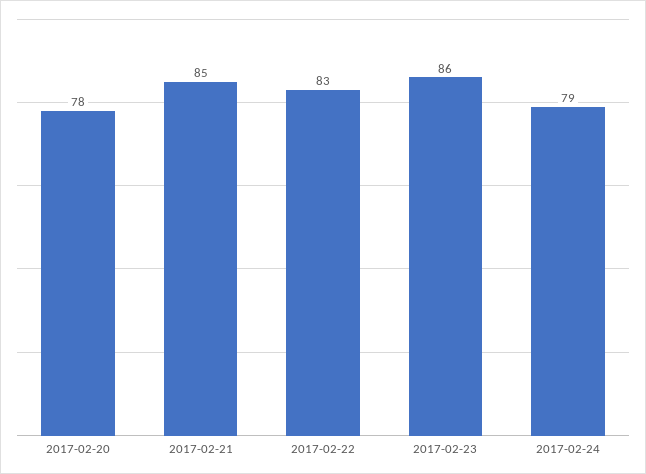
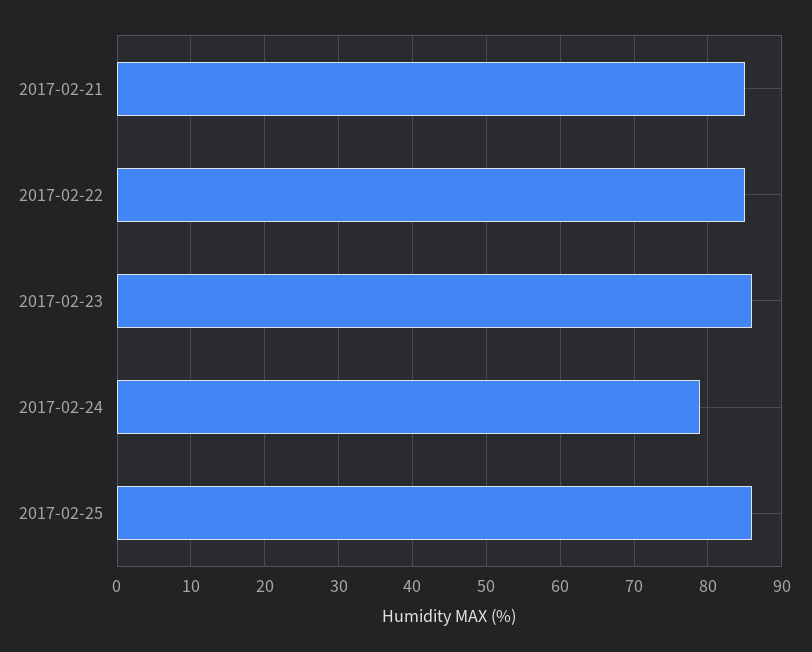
2017-02-20: 78 -> none
2017-02-22: 83 -> 85
2017-02-25: none -> 86

